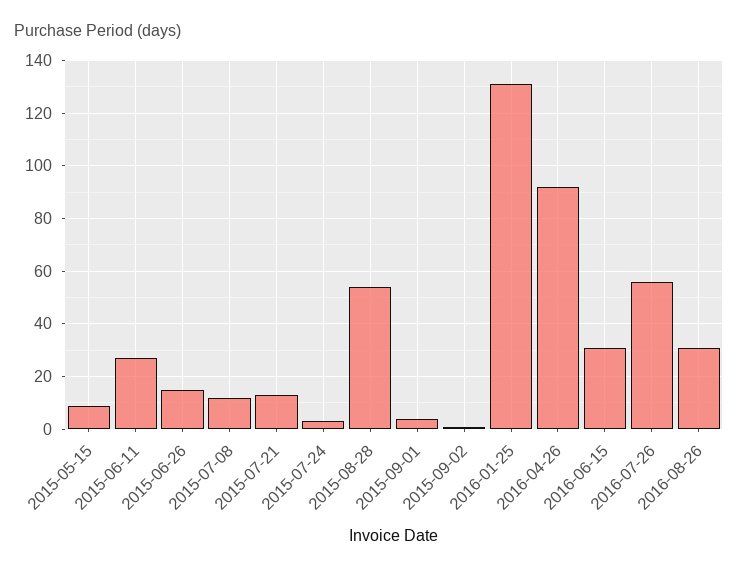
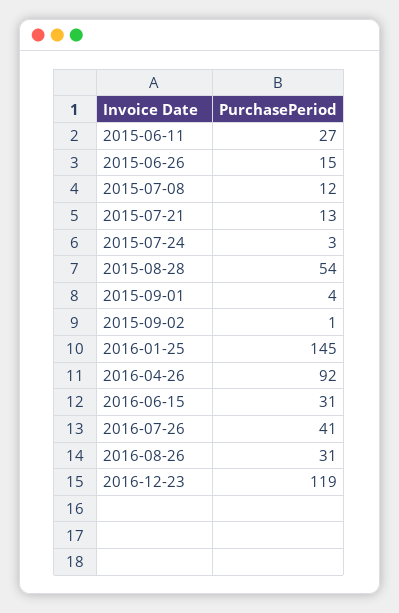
2015-05-15: 10 -> none
2016-01-25: 130 -> 145
2016-07-26: 55 -> 41
2016-12-23: none -> 119

